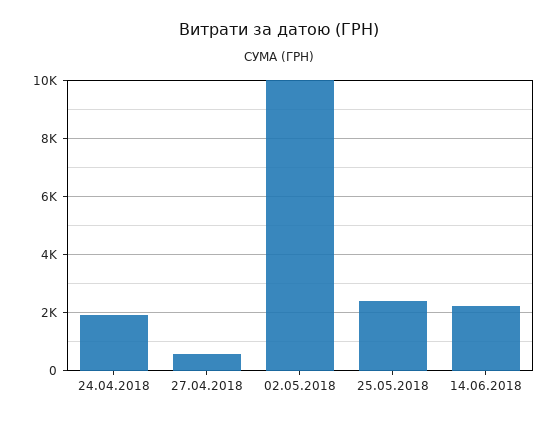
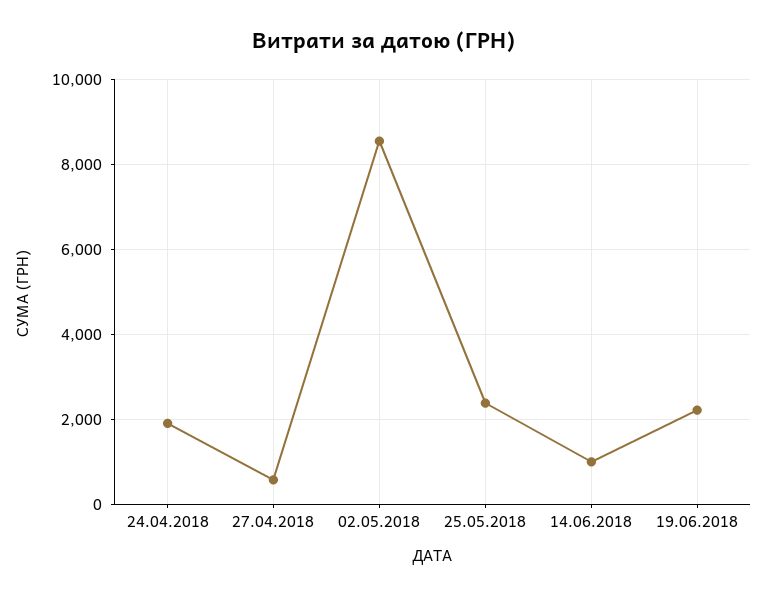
02.05.2018: 10000 -> 8600
14.06.2018: 2250 -> 1000
19.06.2018: none -> 2200

